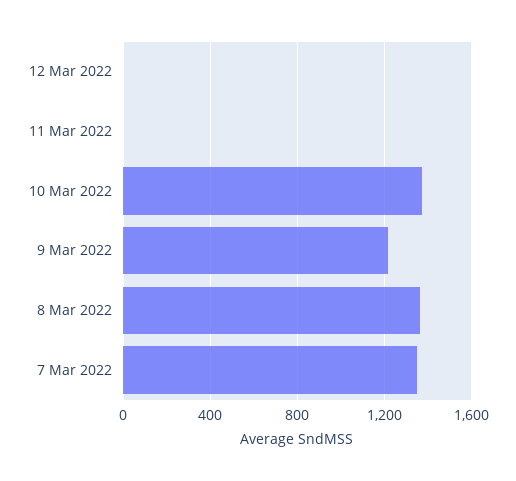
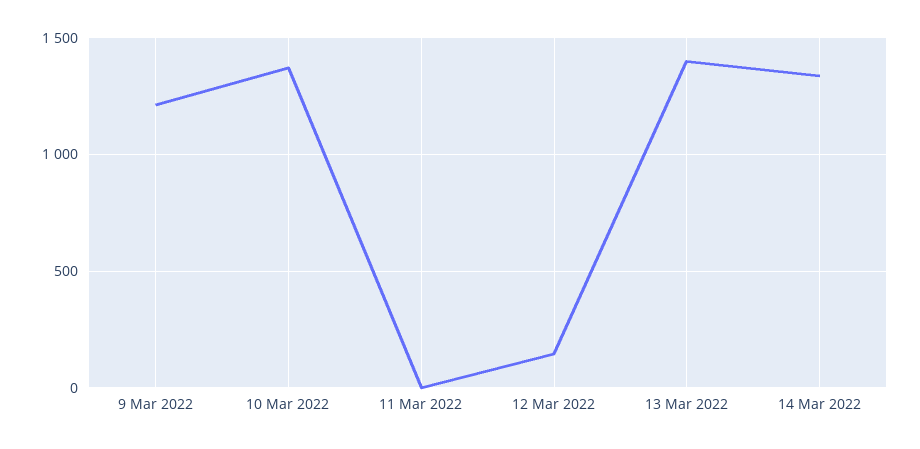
12 Mar 2022: 0 -> 150
8 Mar 2022: 1350 -> none
7 Mar 2022: 1350 -> none
13 Mar 2022: none -> 1400
14 Mar 2022: none -> 1350

